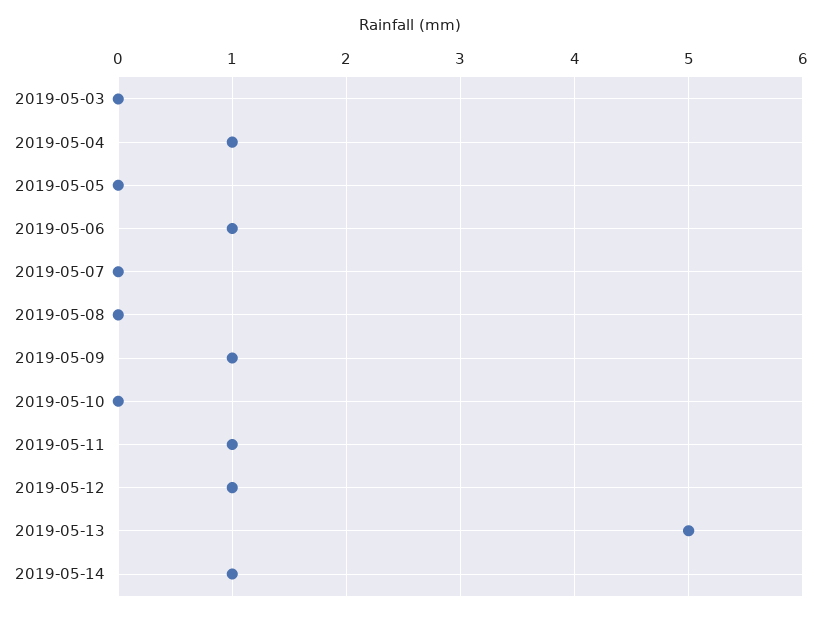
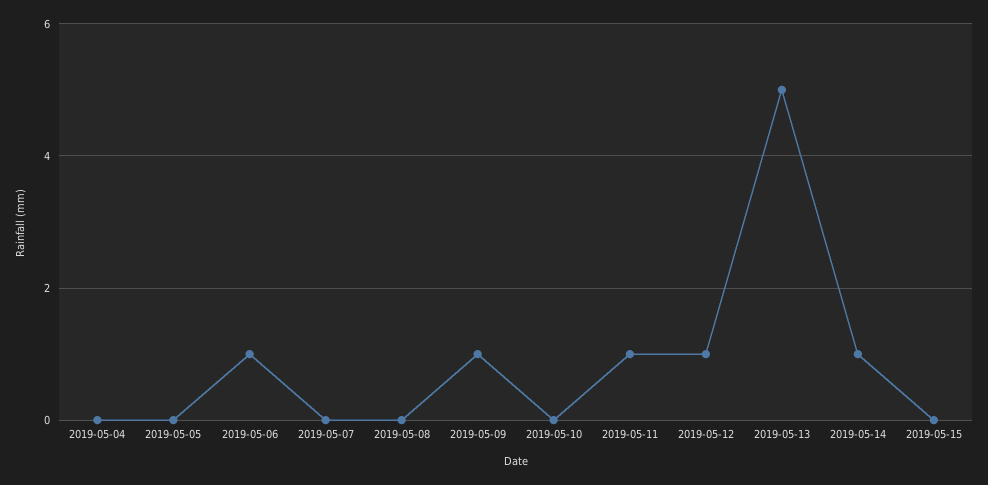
2019-05-03: 0 -> none
2019-05-04: 1 -> 0
2019-05-15: none -> 0

